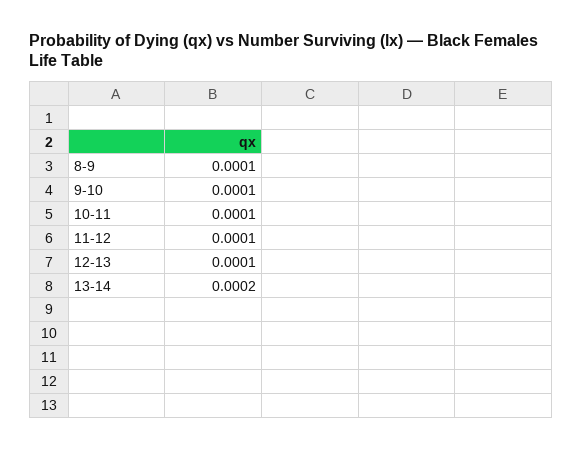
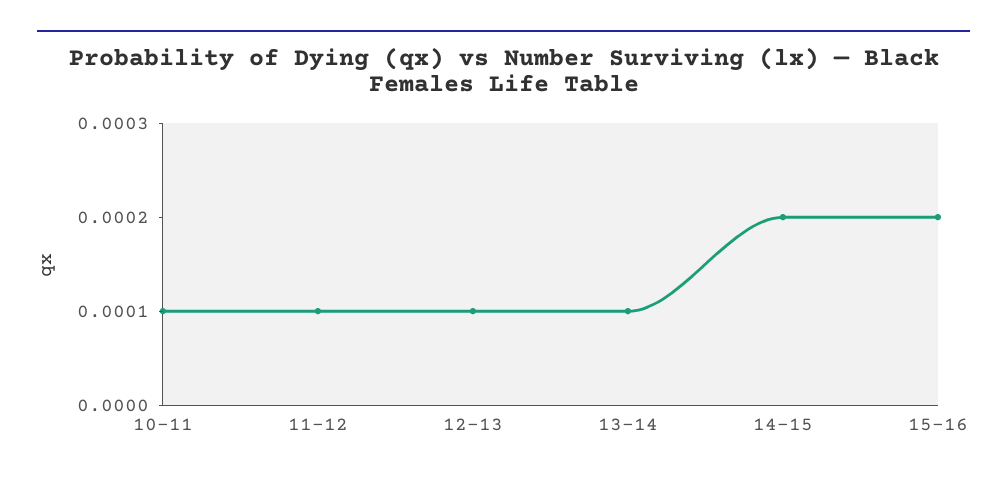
8-9: 0.0001 -> none
9-10: 0.0001 -> none
13-14: 0.0002 -> 0.0001
14-15: none -> 0.0002
15-16: none -> 0.0002

